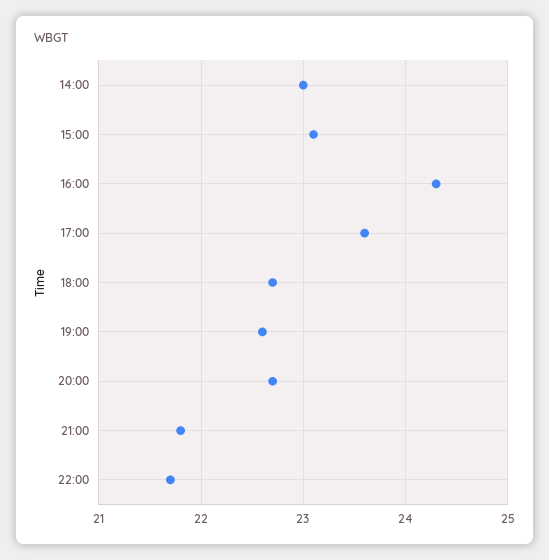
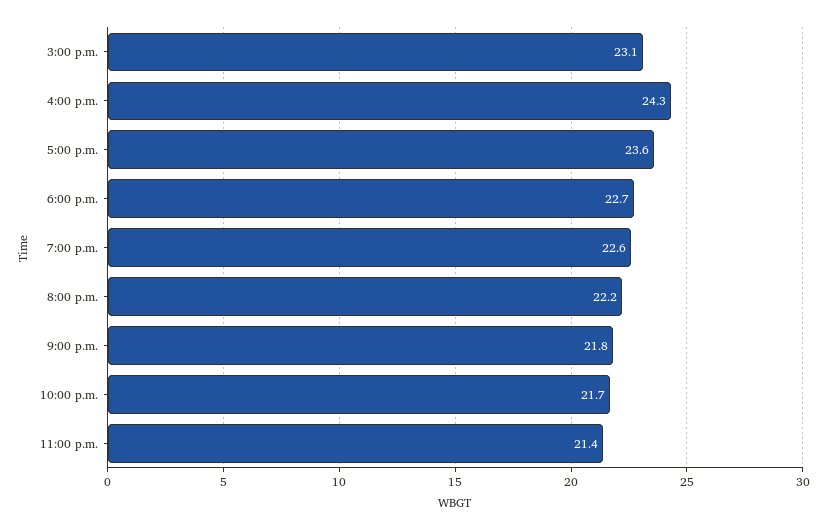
14:00: 23 -> none
20:00: 22.7 -> 22.2
11:00 p.m.: none -> 21.4

